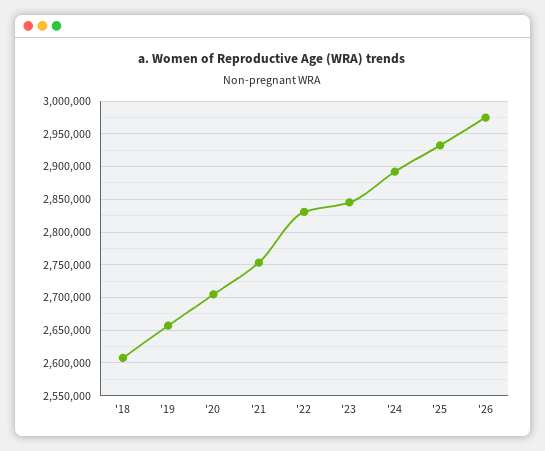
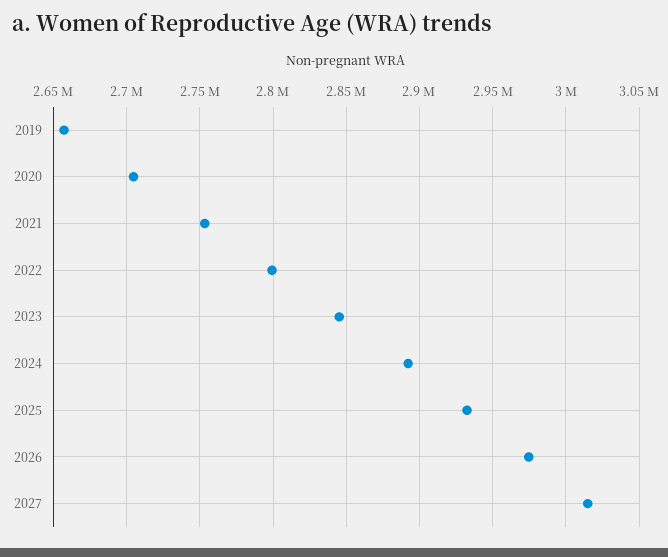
'18: 2610000 -> none
'22: 2830000 -> 2800000
2027: none -> 3015000

